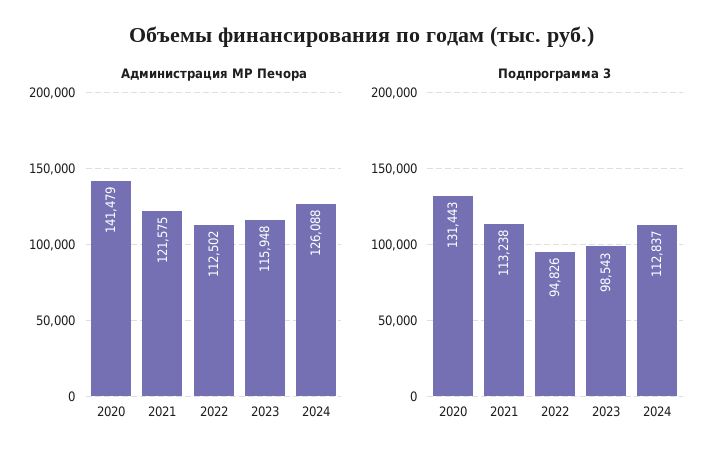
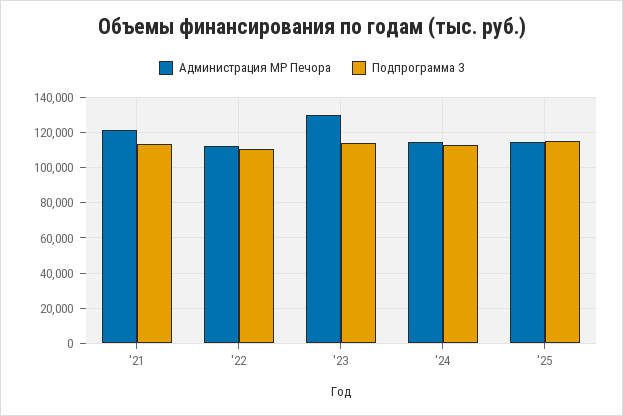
Администрация МР Печора, 2020: 141479 -> none
Администрация МР Печора, 2023: 115948 -> 130000
Администрация МР Печора, 2024: 126088 -> 115000
Подпрограмма 3, 2020: 131443 -> none
Подпрограмма 3, 2022: 94826 -> 110000
Подпрограмма 3, 2023: 98543 -> 115000
Администрация МР Печора, '25: none -> 115000
Подпрограмма 3, '25: none -> 115000

